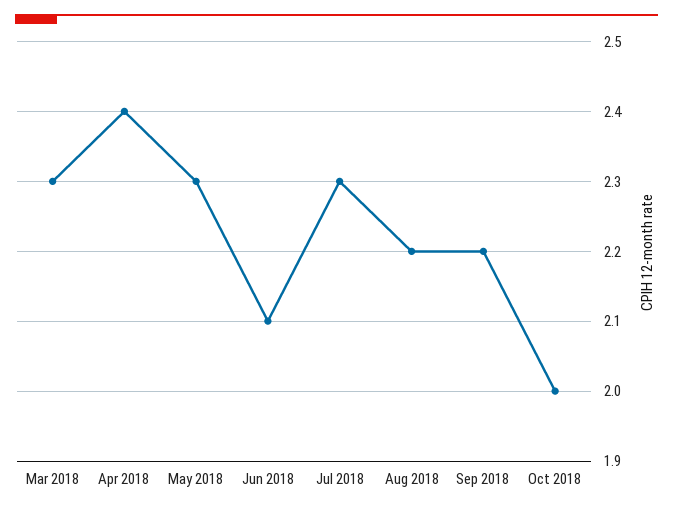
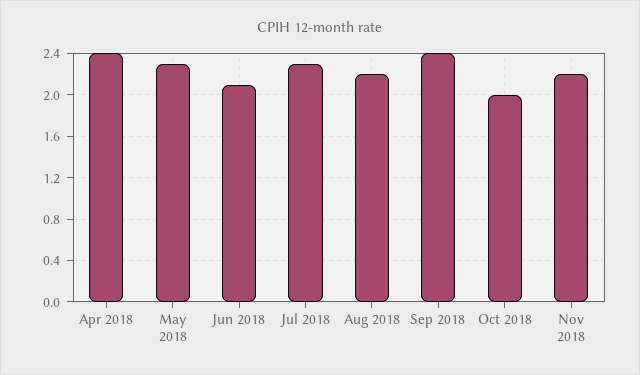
Mar 2018: 2.3 -> none
Sep 2018: 2.2 -> 2.4
Nov 2018: none -> 2.2

